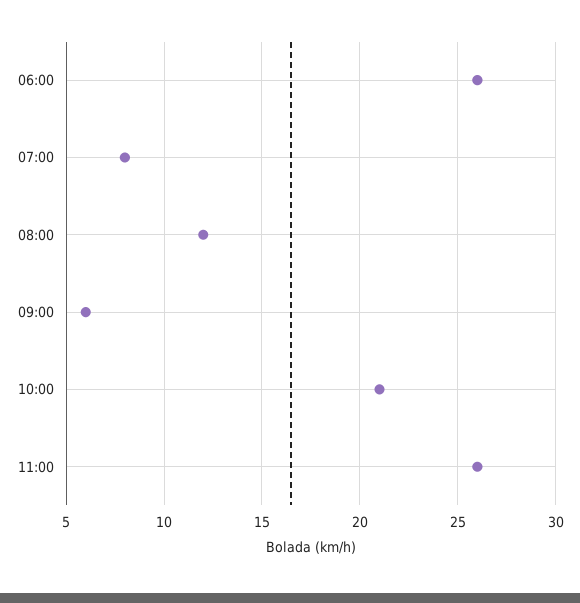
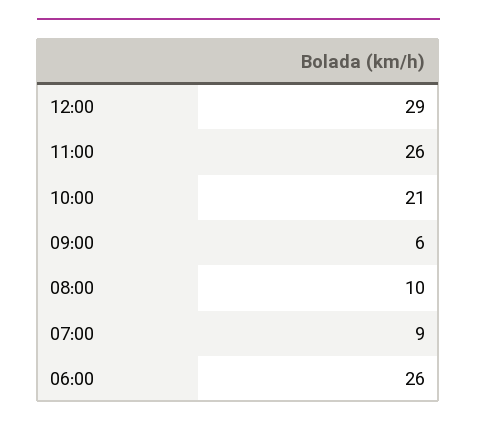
07:00: 8 -> 9
08:00: 12 -> 10
12:00: none -> 29

